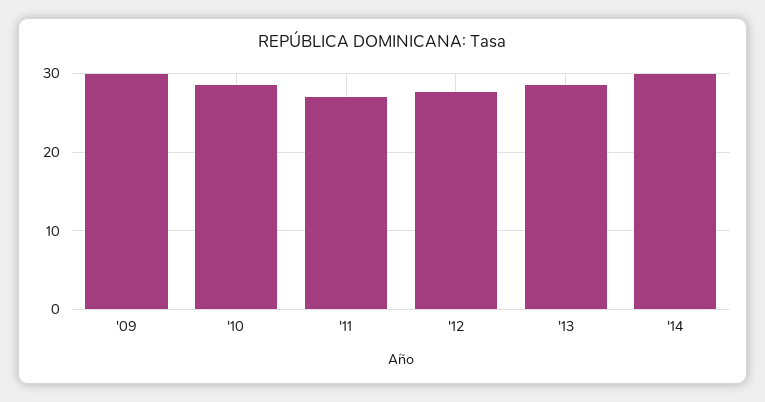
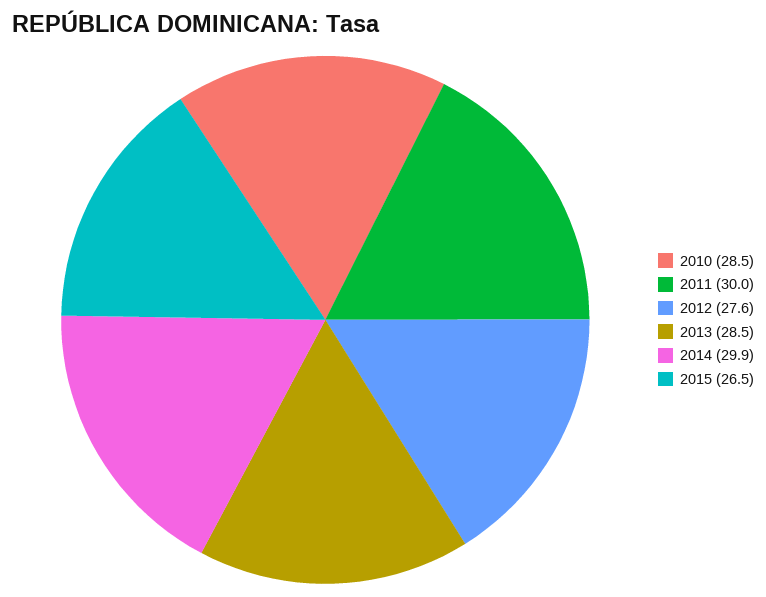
'09: 30 -> none
'11: 27 -> 30
2015: none -> 26.5

